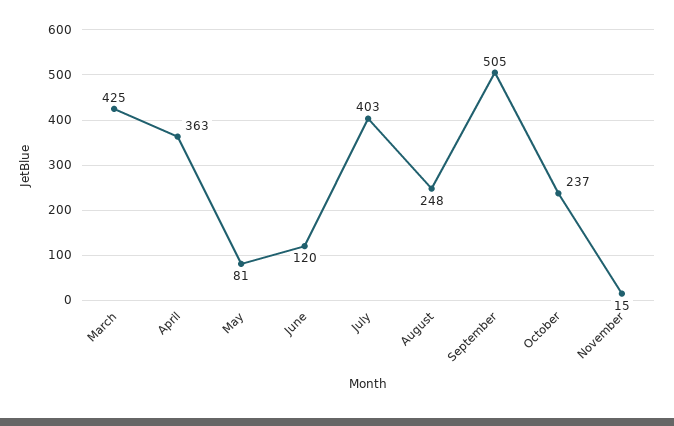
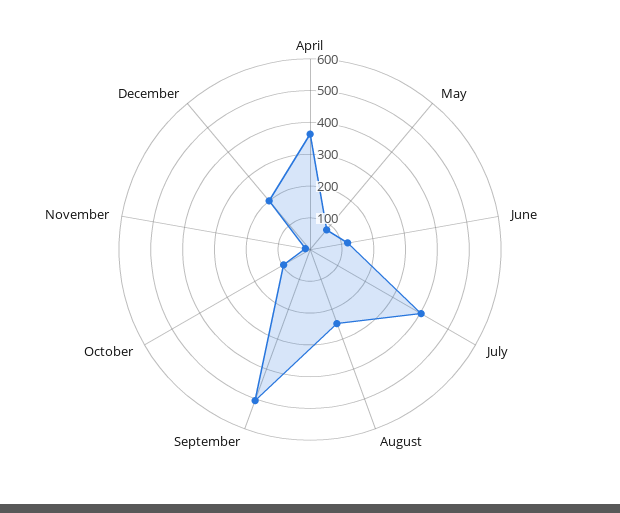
March: 425 -> none
October: 237 -> 100
December: none -> 200

